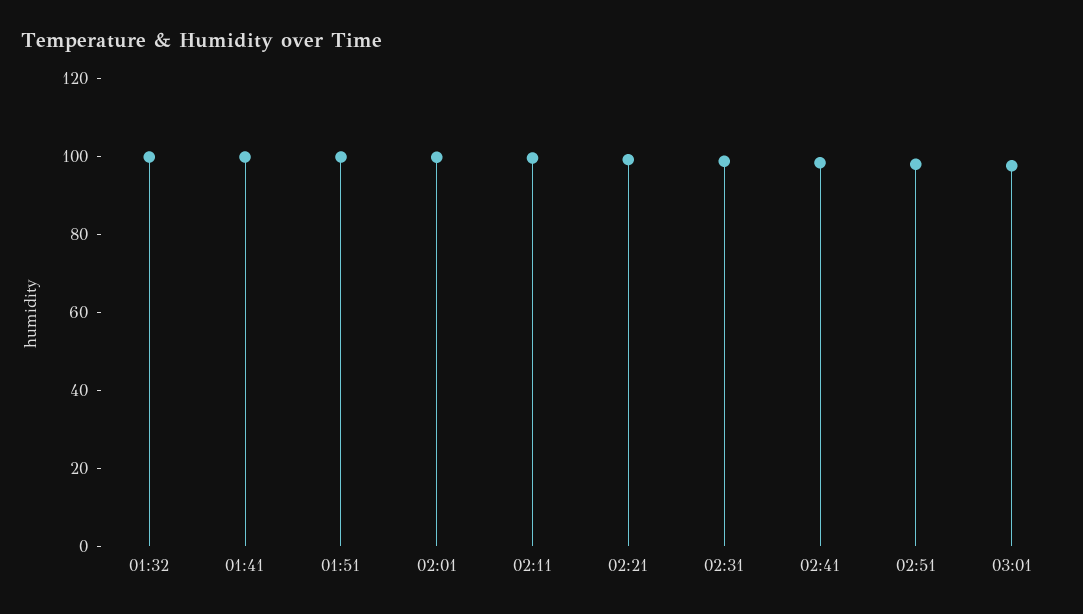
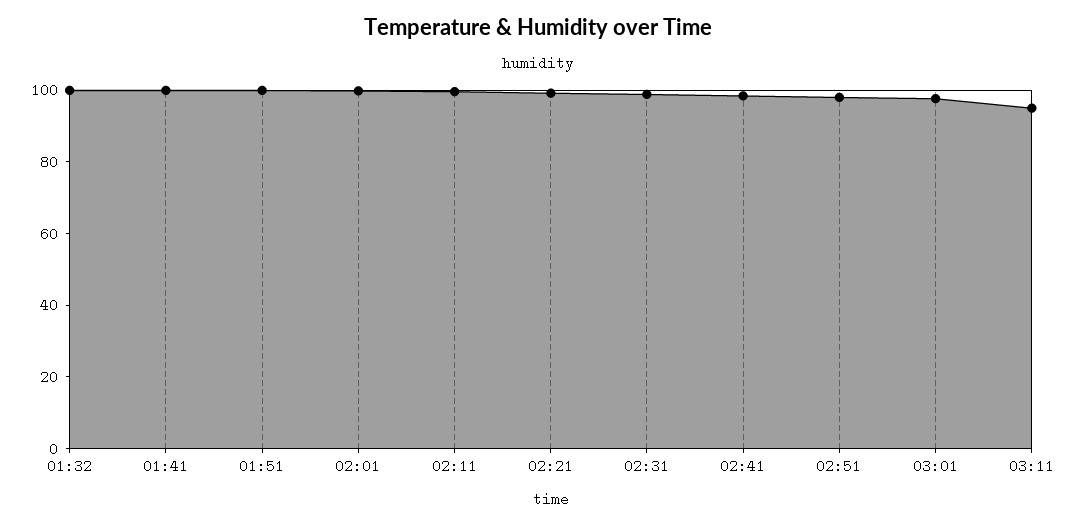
03:11: none -> 95

